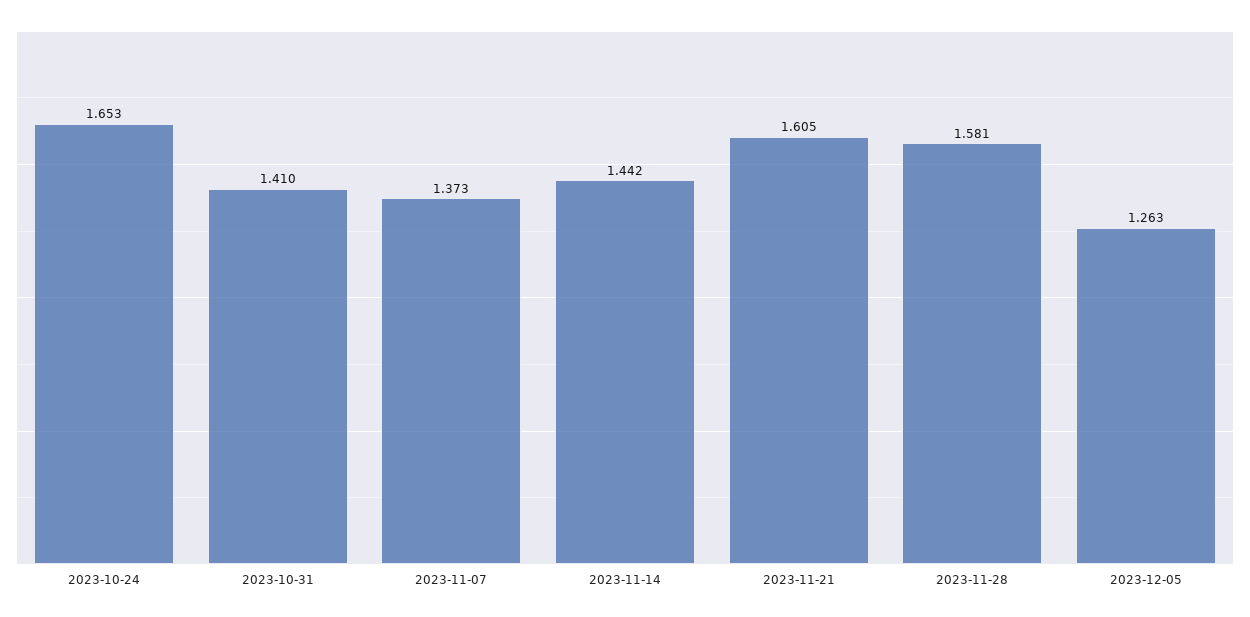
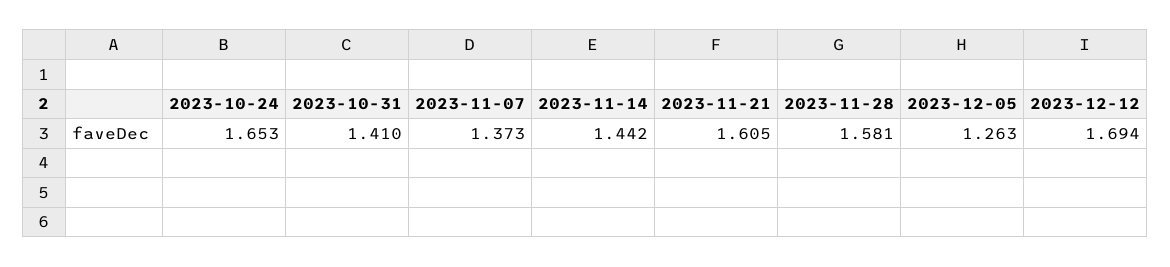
2023-12-12: none -> 1.694

